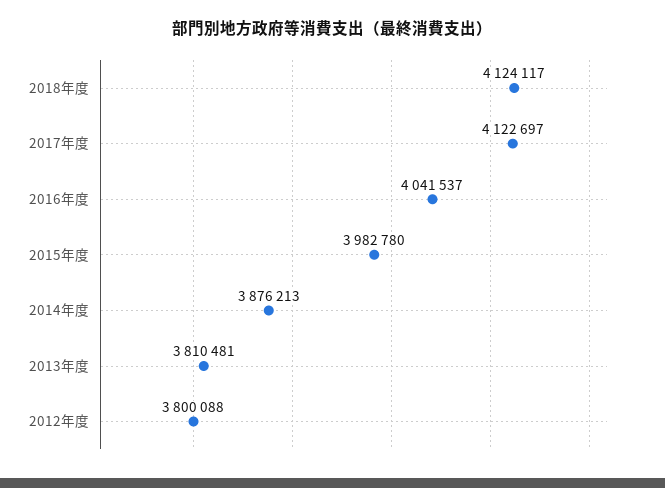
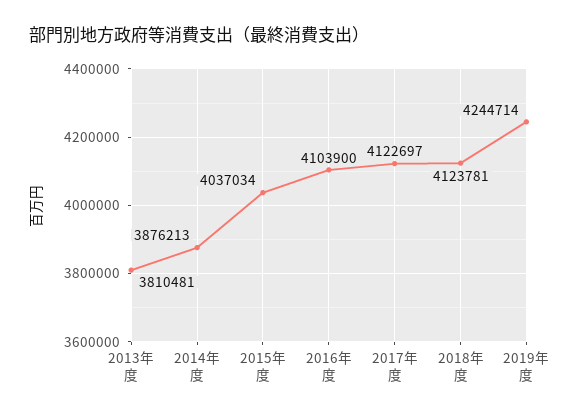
2018年度: 4124117 -> 4123781
2016年度: 4041537 -> 4103900
2015年度: 3982780 -> 4037034
2012年度: 3800088 -> none
2019年度: none -> 4244714

